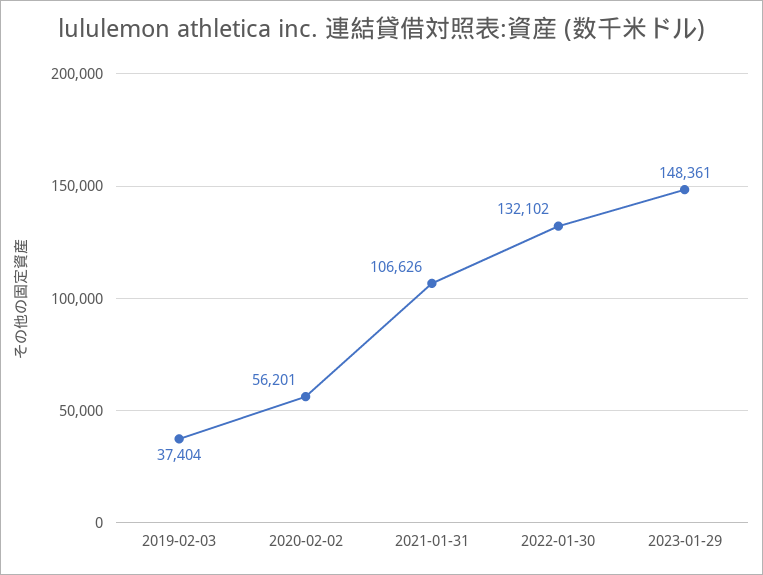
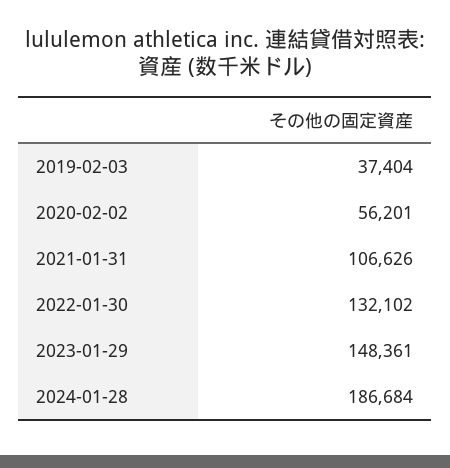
2024-01-28: none -> 186684

